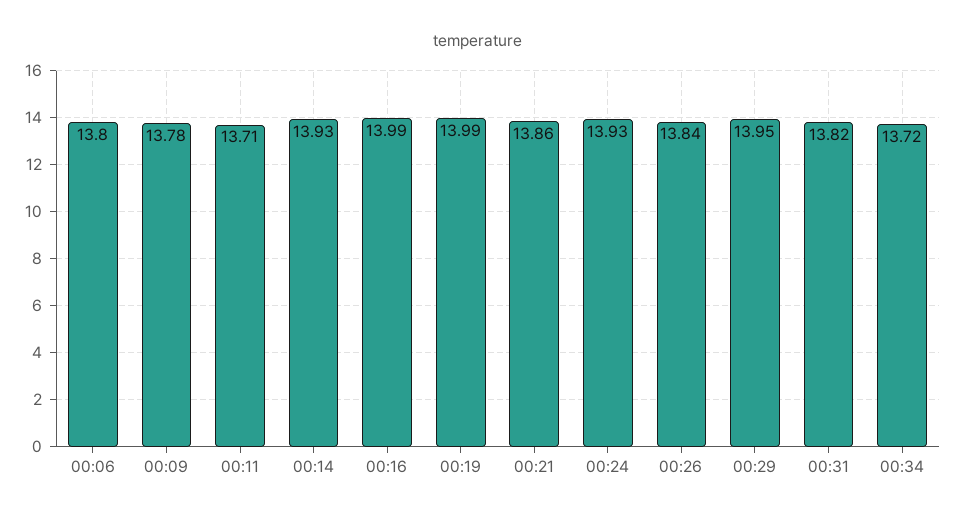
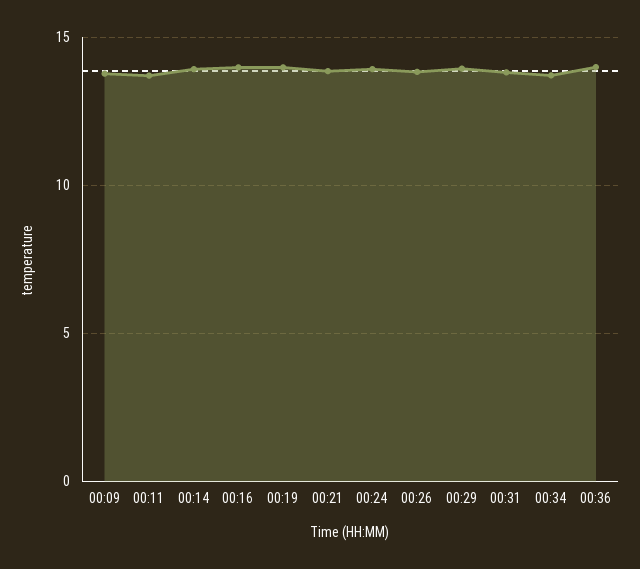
00:06: 13.8 -> none
00:36: none -> 14

